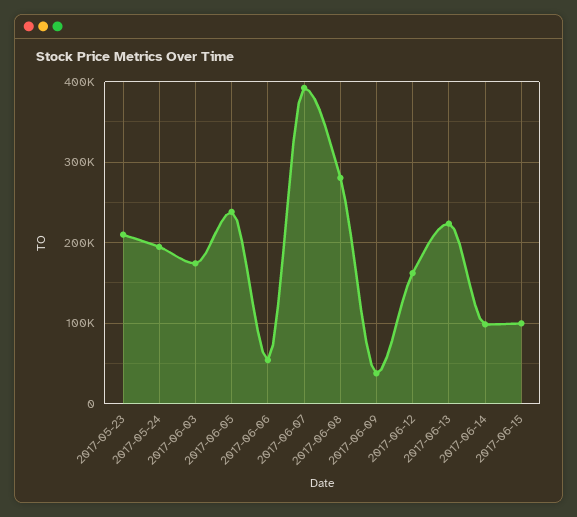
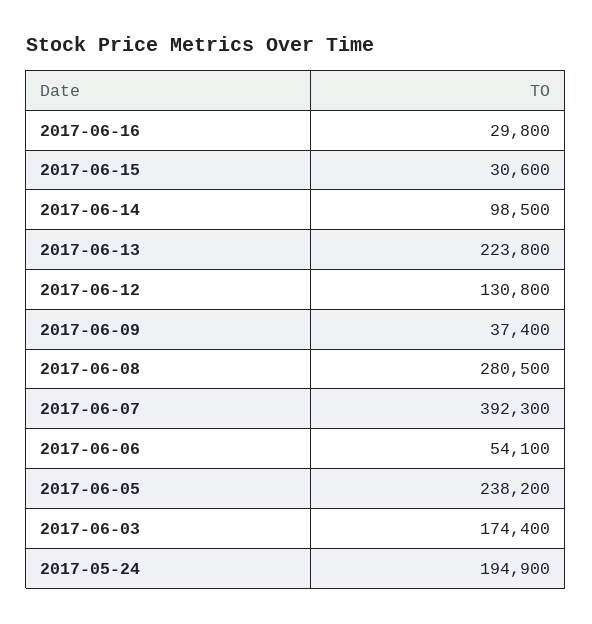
2017-05-23: 210000 -> none
2017-06-12: 160000 -> 130800
2017-06-15: 100000 -> 30600
2017-06-16: none -> 29800

